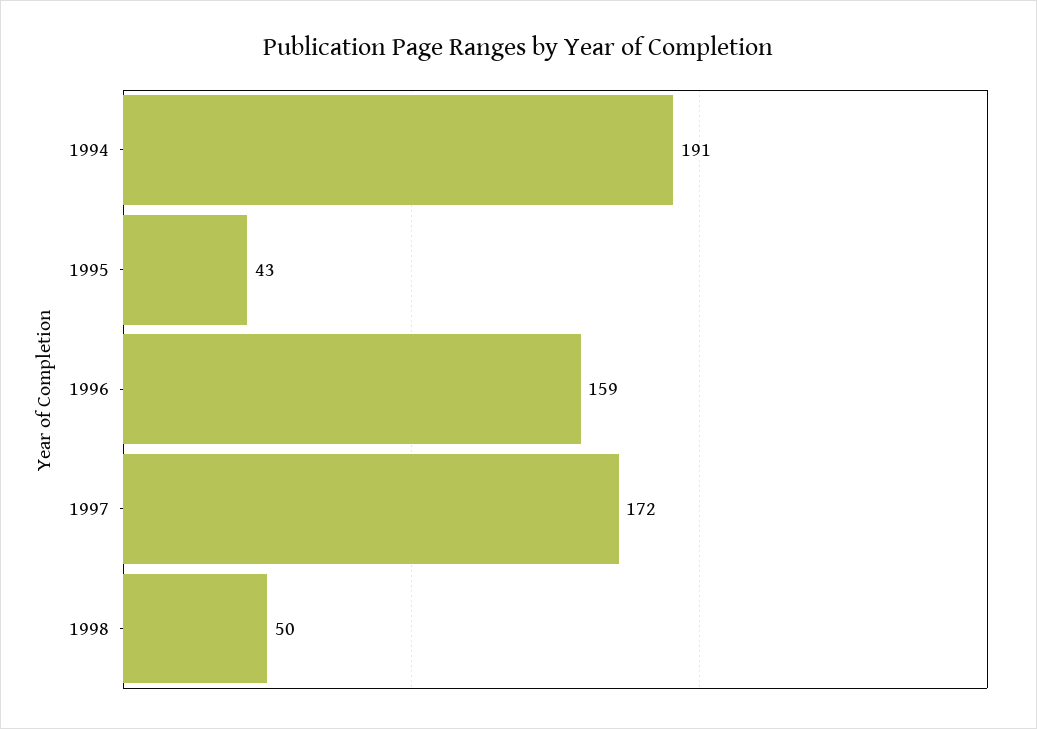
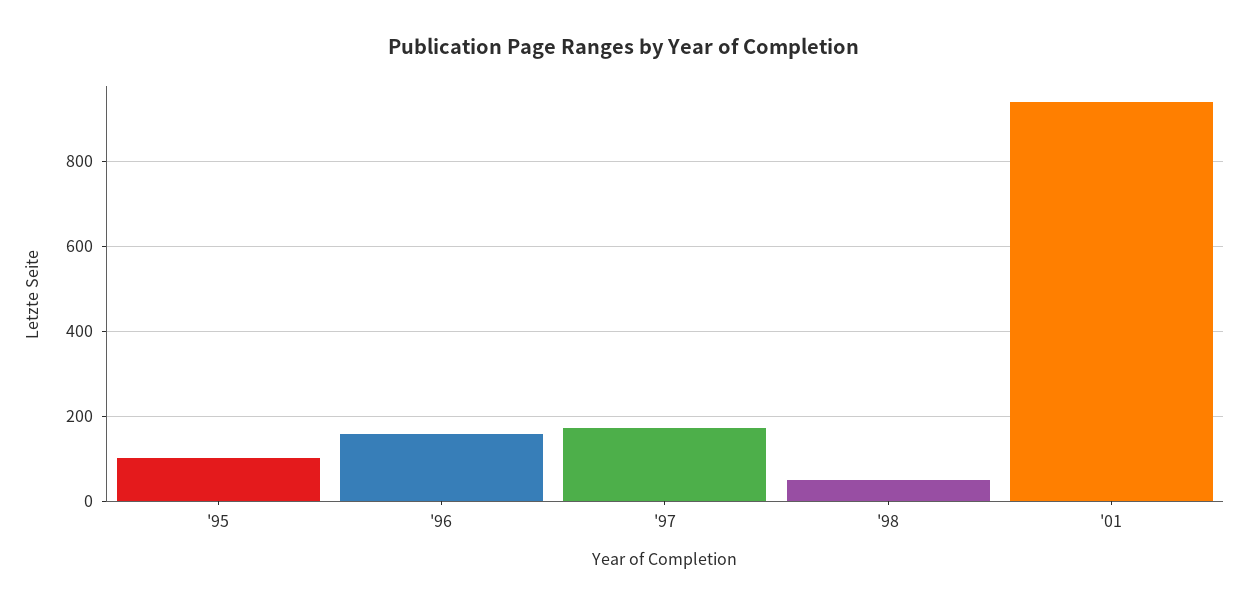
1994: 191 -> none
1995: 43 -> 100
'01: none -> 940

